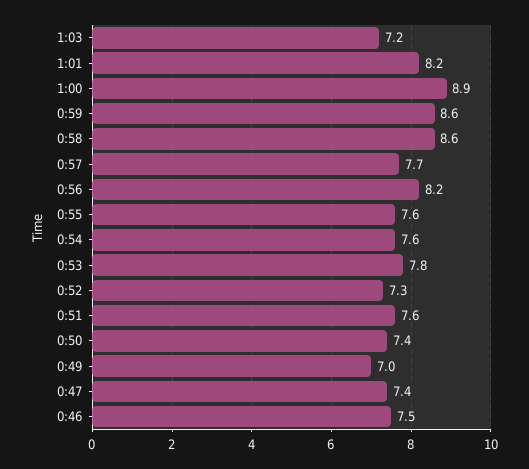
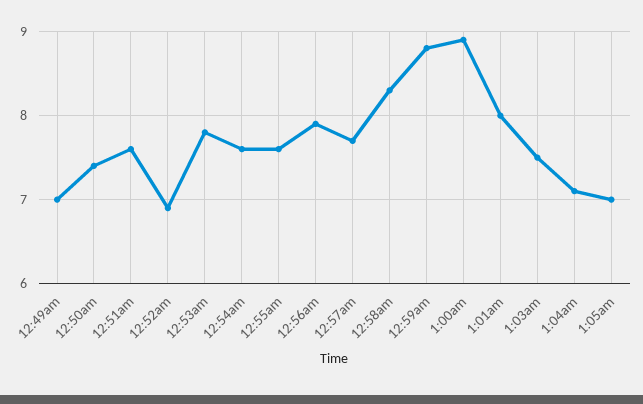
1:03: 7.2 -> 7.5
1:01: 8.2 -> 8
0:59: 8.6 -> 8.8
0:58: 8.6 -> 8.3
0:56: 8.2 -> 7.9
0:52: 7.3 -> 6.9
0:47: 7.4 -> none
0:46: 7.5 -> none
1:04am: none -> 7.1
1:05am: none -> 7

